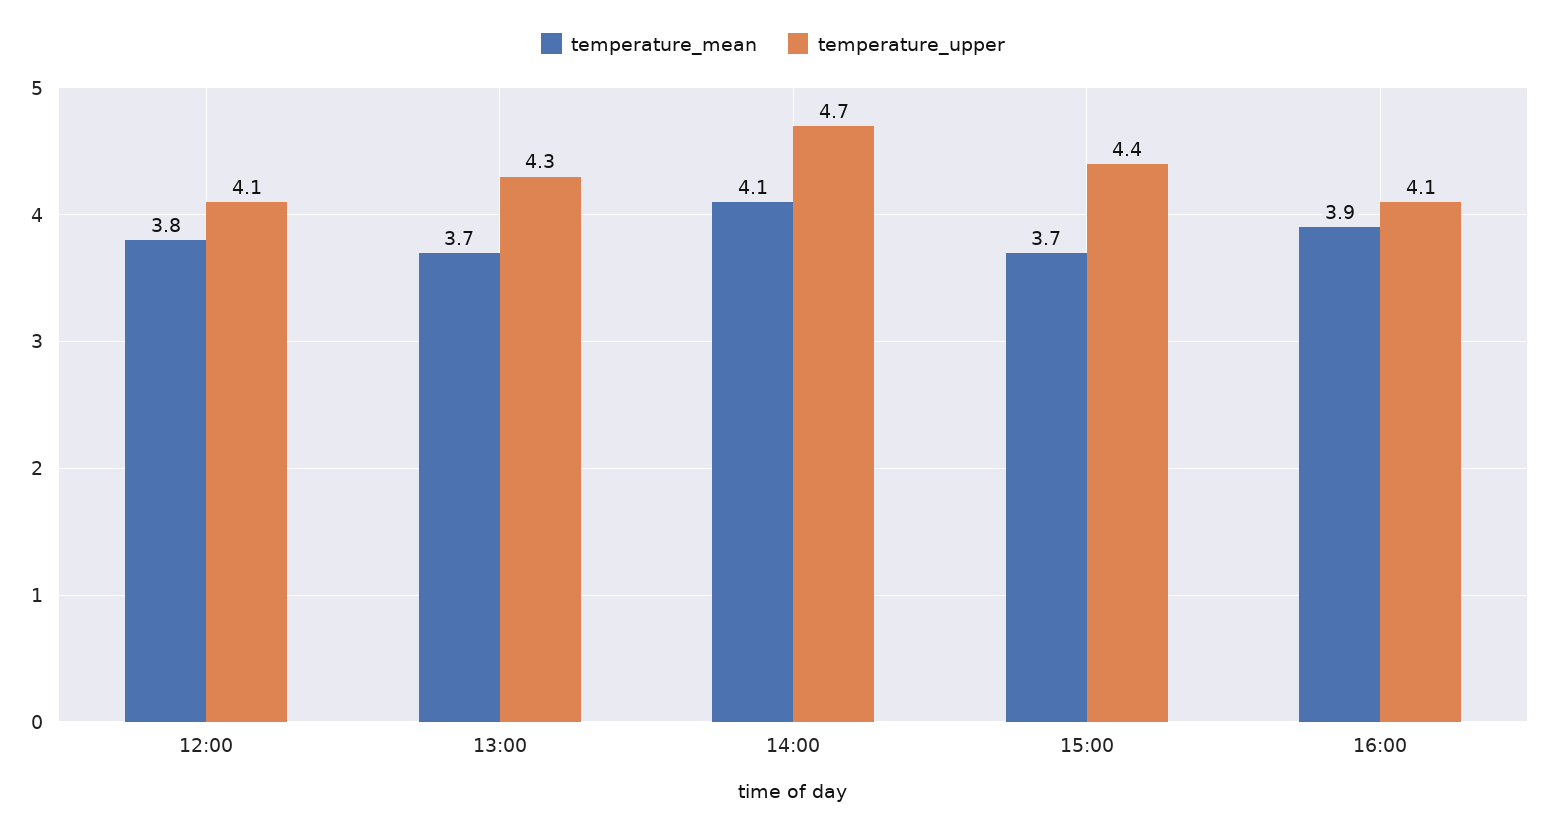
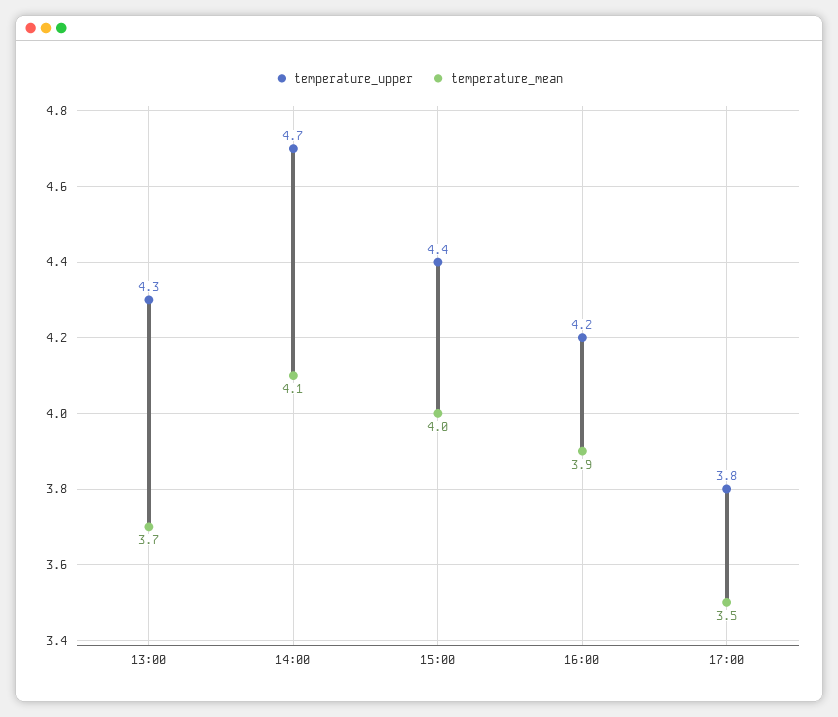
temperature_mean, 12:00: 3.8 -> none
temperature_upper, 12:00: 4.1 -> none
temperature_mean, 15:00: 3.7 -> 4
temperature_upper, 16:00: 4.1 -> 4.2
temperature_upper, 17:00: none -> 3.8
temperature_mean, 17:00: none -> 3.5

